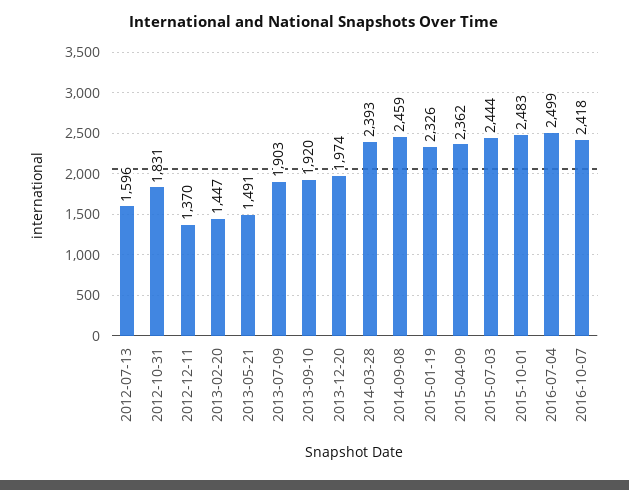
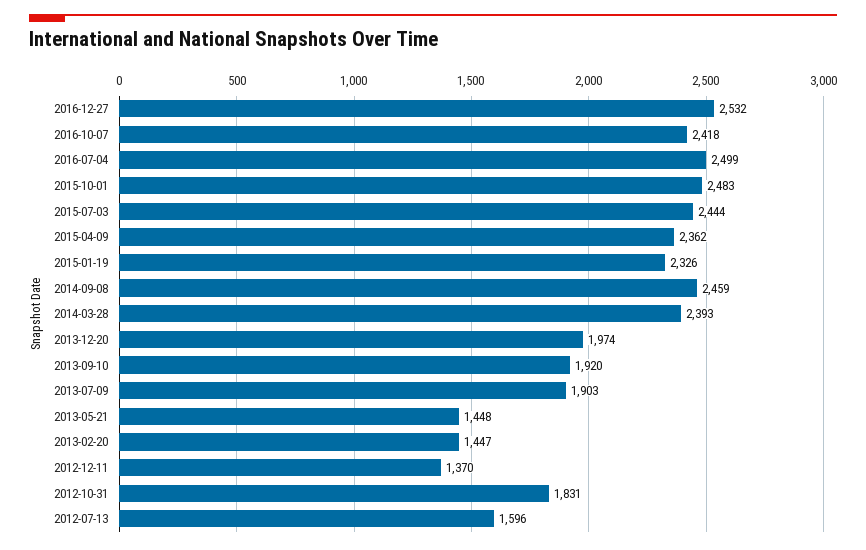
2013-05-21: 1491 -> 1448
2016-12-27: none -> 2532

